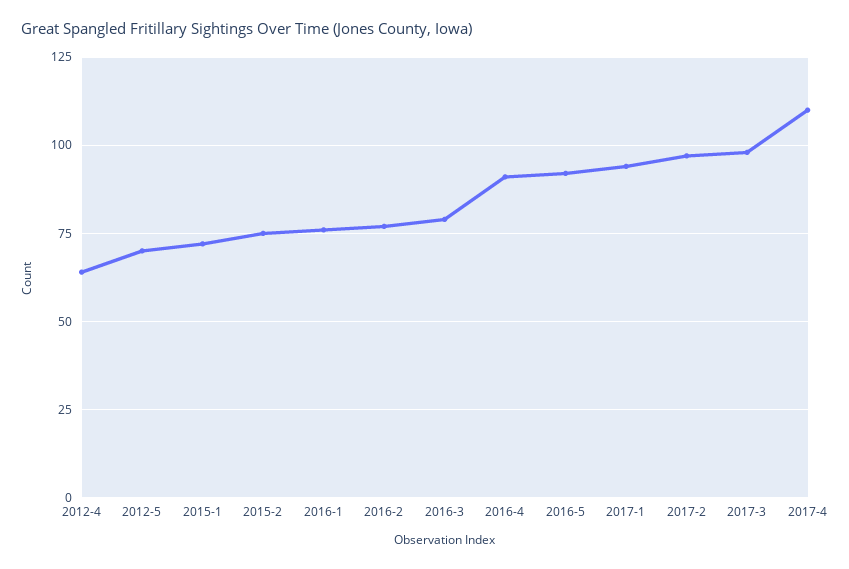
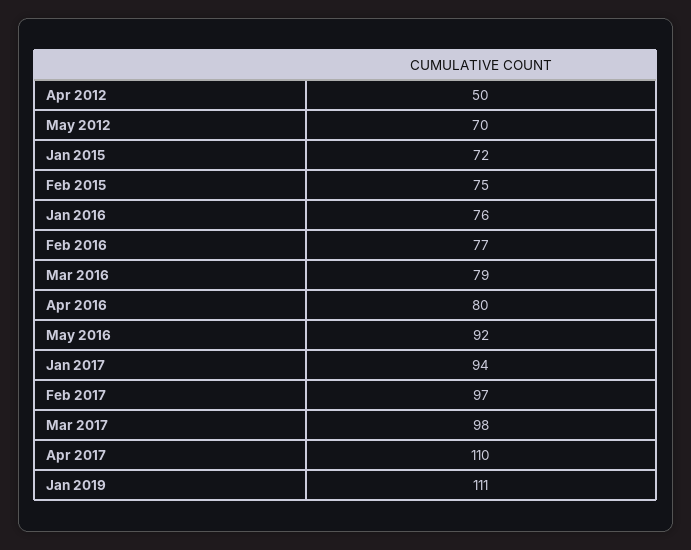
2012-4: 65 -> 50
2016-4: 90 -> 80
Jan 2019: none -> 111

